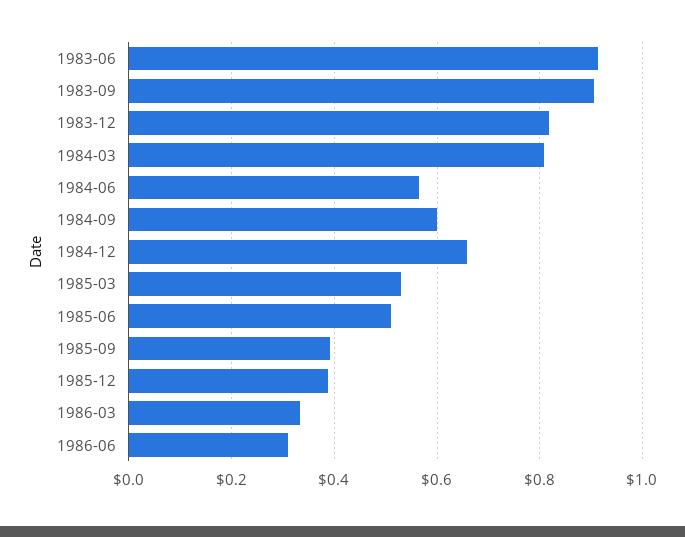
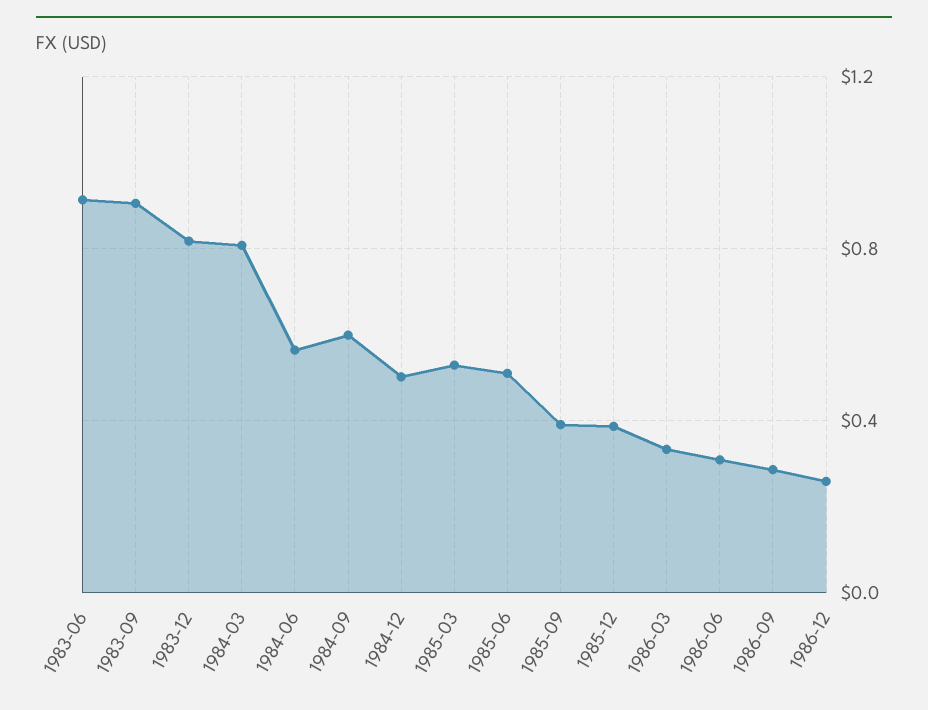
1984-12: 0.66 -> 0.5
1986-09: none -> 0.3
1986-12: none -> 0.25

